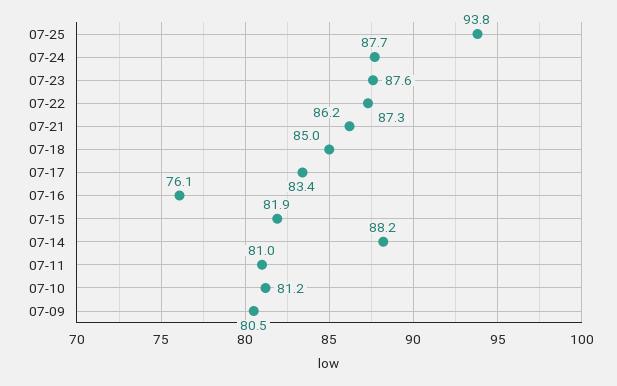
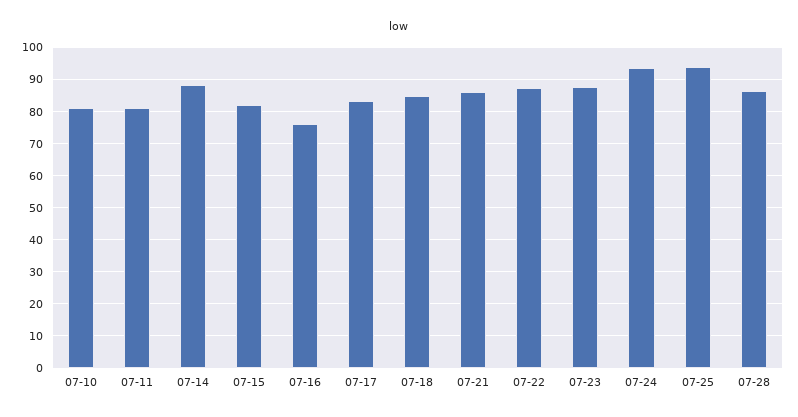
07-24: 87.7 -> 94
07-09: 80.5 -> none
07-28: none -> 86

